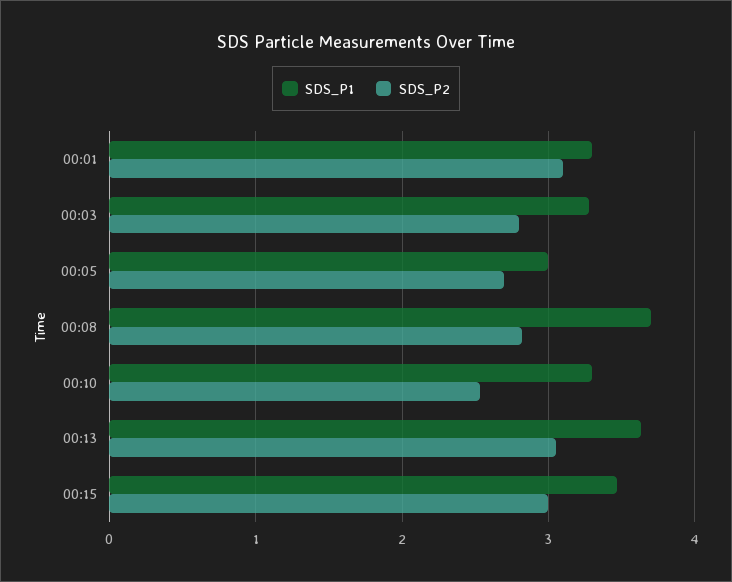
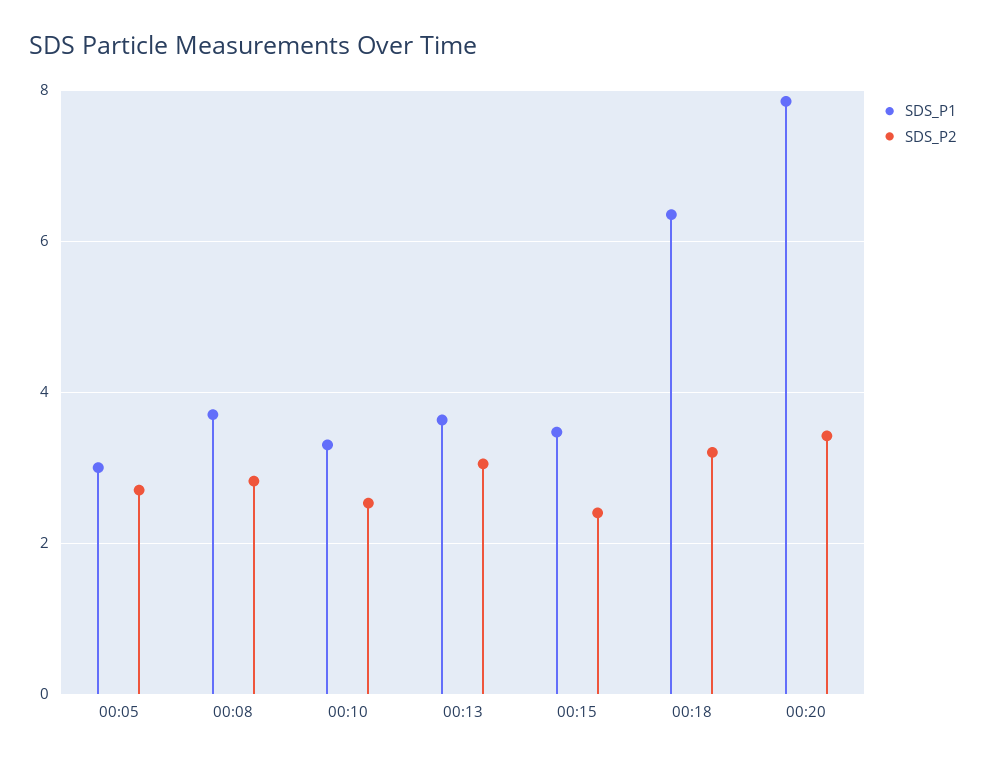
SDS_P1, 00:01: 3.3 -> none
SDS_P2, 00:01: 3.1 -> none
SDS_P1, 00:03: 3.3 -> none
SDS_P2, 00:03: 2.8 -> none
SDS_P2, 00:15: 3 -> 2.4
SDS_P1, 00:18: none -> 6.4
SDS_P2, 00:18: none -> 3.2
SDS_P1, 00:20: none -> 7.8
SDS_P2, 00:20: none -> 3.4

